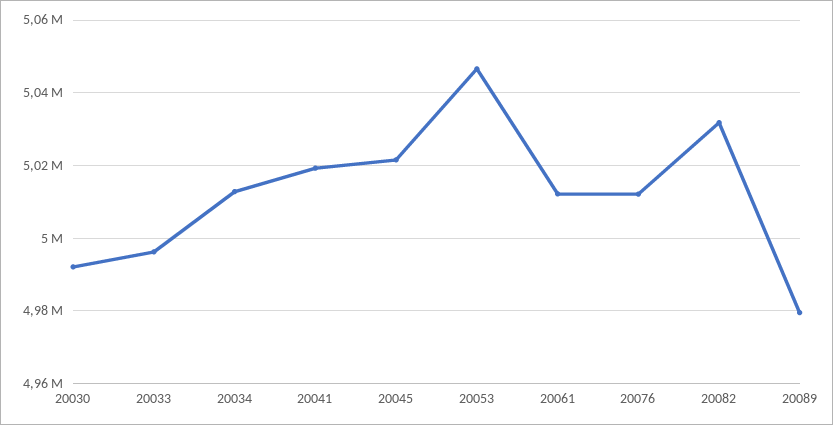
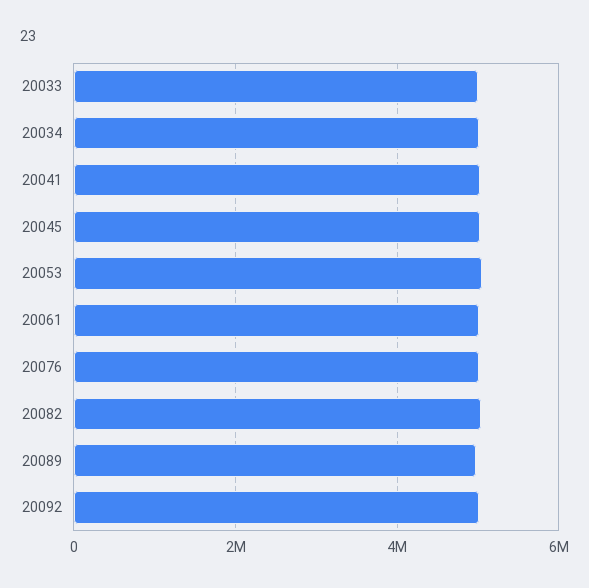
20030: 4992000 -> none
20092: none -> 5000000

